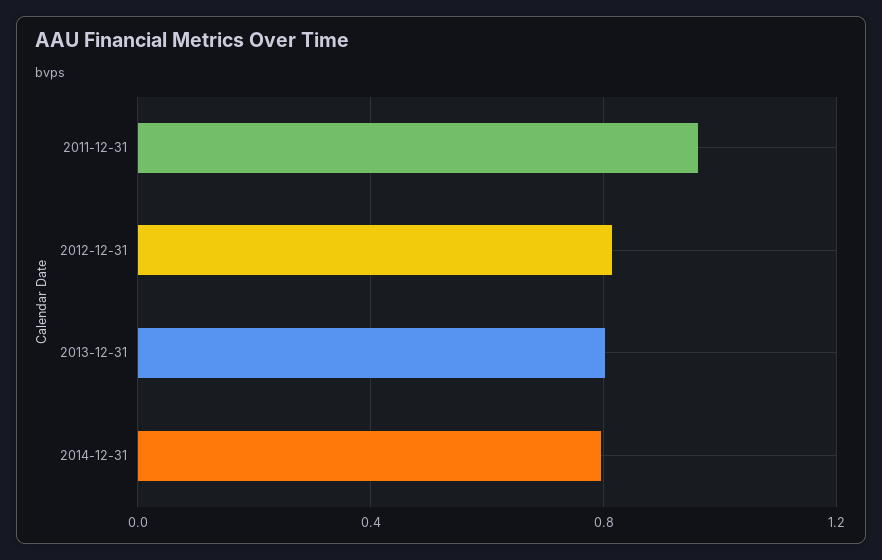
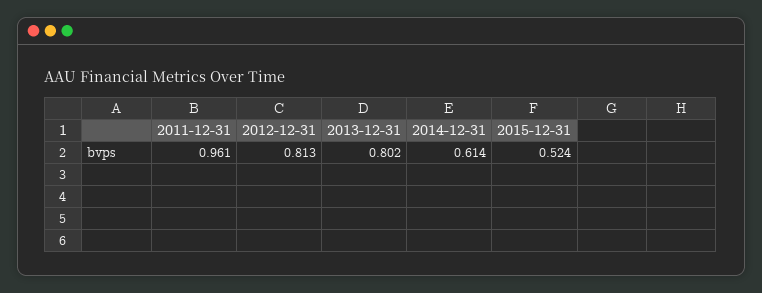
2014-12-31: 0.8 -> 0.614
2015-12-31: none -> 0.524

